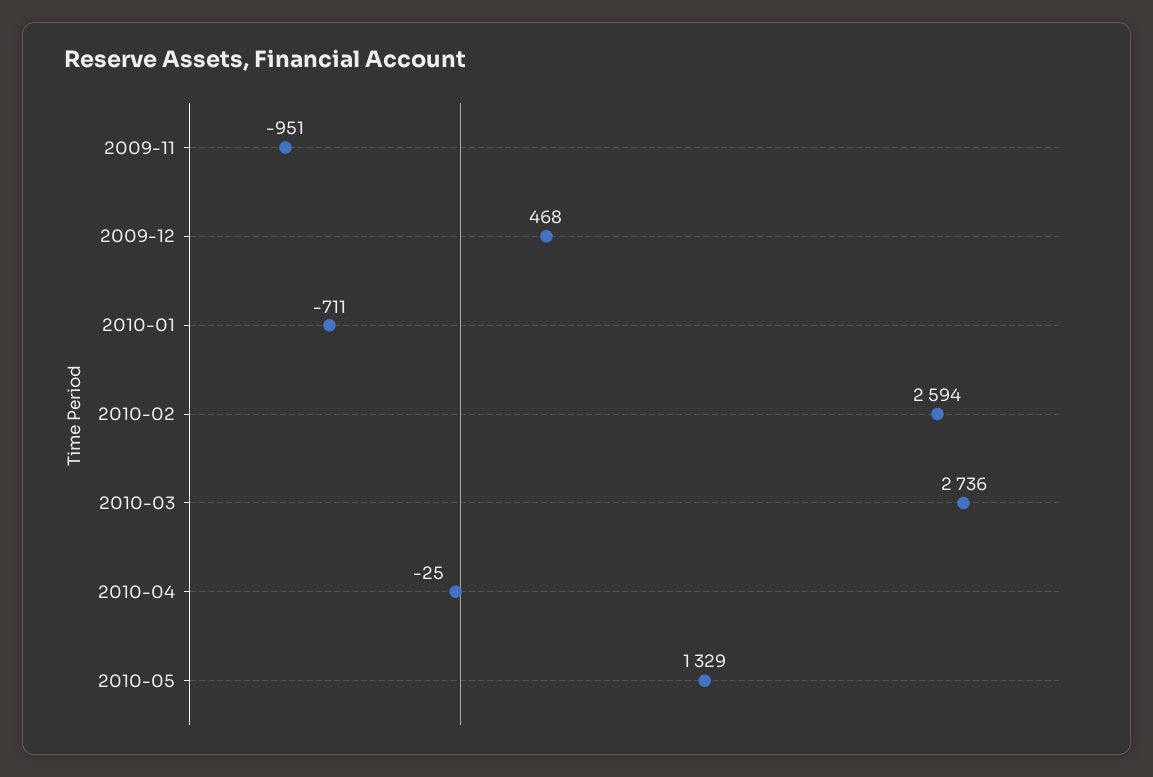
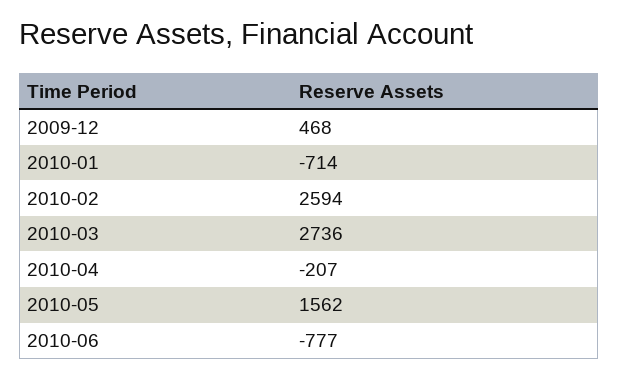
2009-11: -951 -> none
2010-01: -711 -> -714
2010-04: -25 -> -207
2010-05: 1329 -> 1562
2010-06: none -> -777

